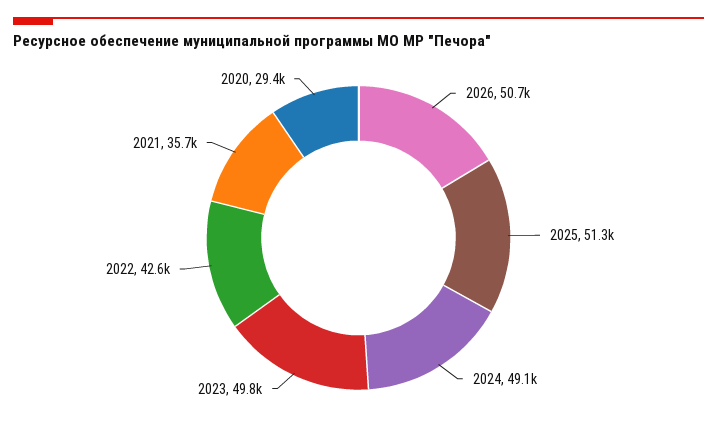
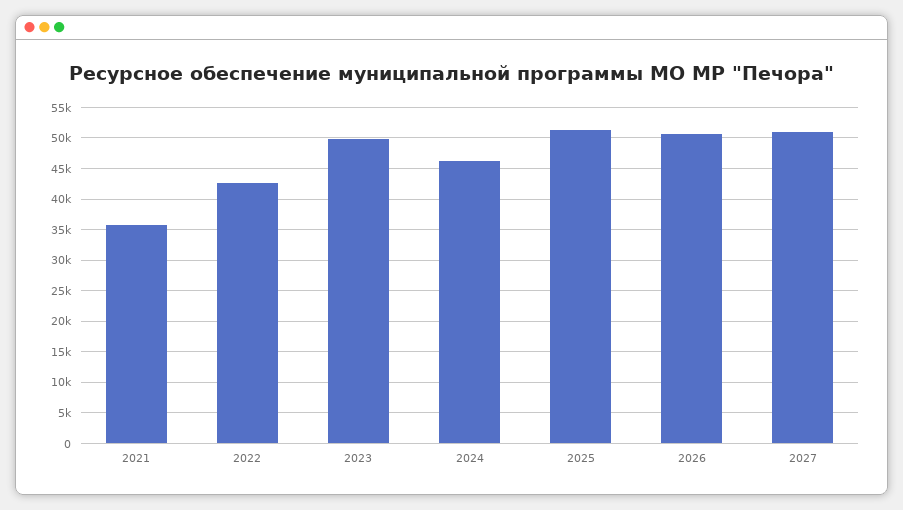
2024: 49100 -> 46000
2020: 29400 -> none
2027: none -> 51000

